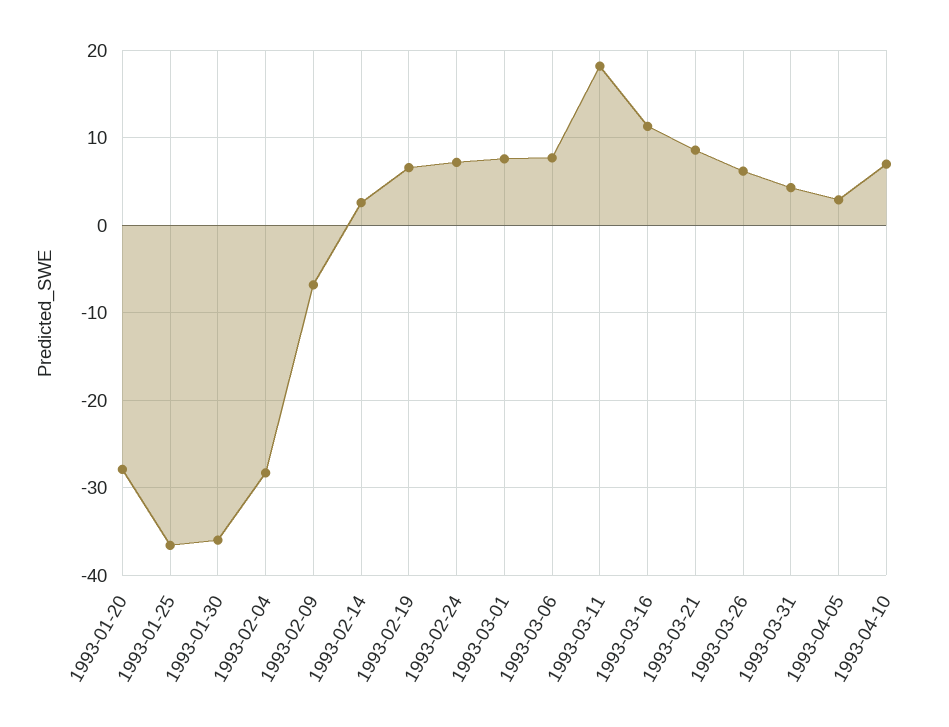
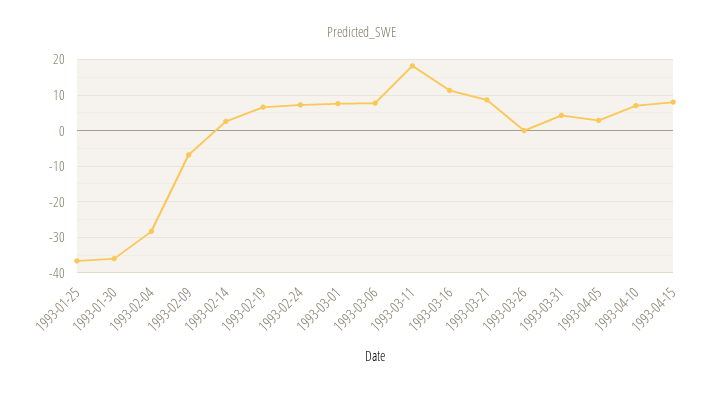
1993-01-20: -28 -> none
1993-03-26: 6 -> 0
1993-04-15: none -> 8

